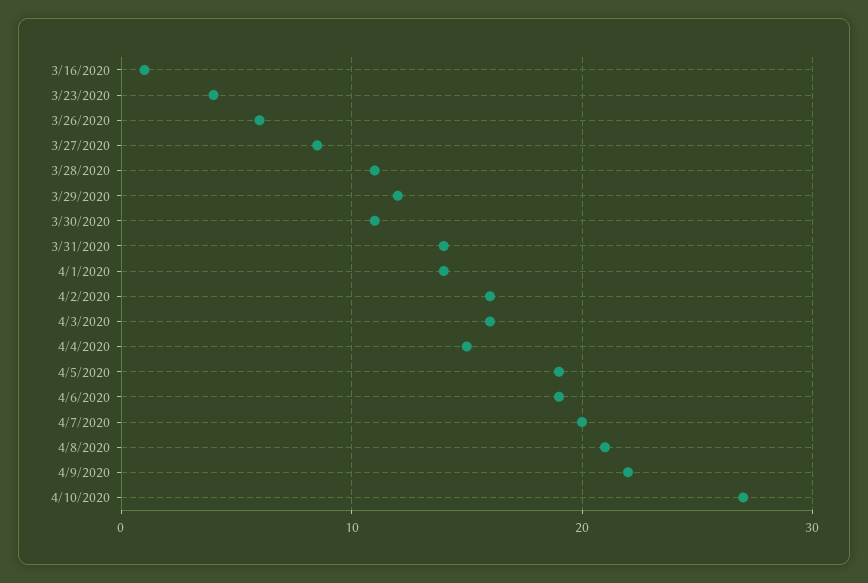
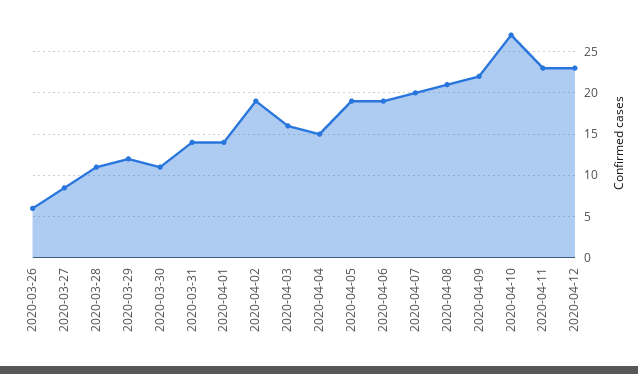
3/16/2020: 1 -> none
3/23/2020: 4 -> none
4/2/2020: 16 -> 19
2020-04-11: none -> 23
2020-04-12: none -> 23

